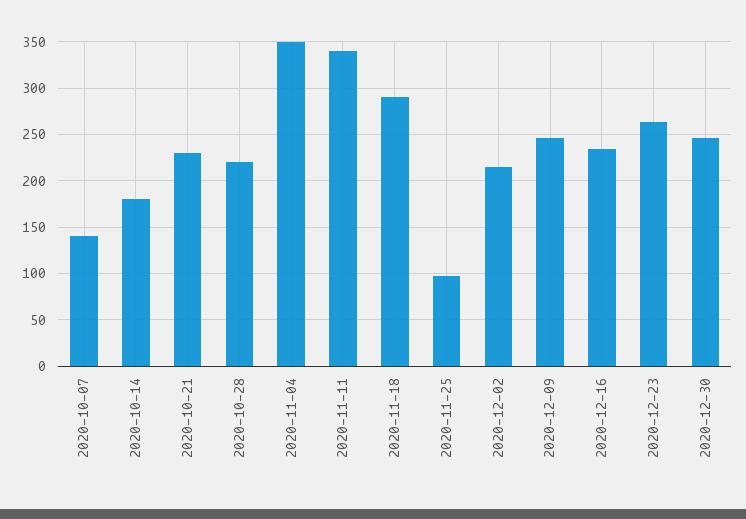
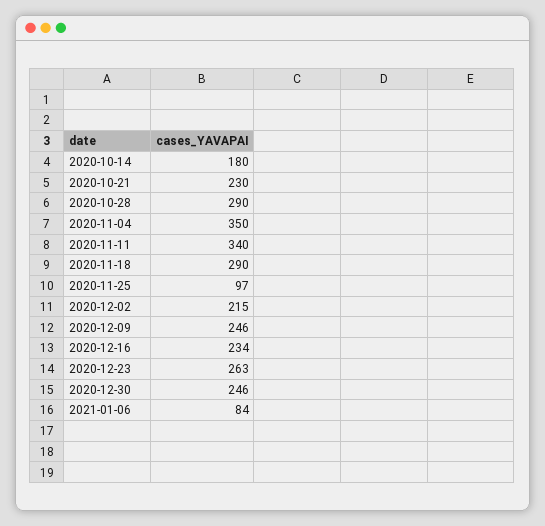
2020-10-07: 140 -> none
2020-10-28: 220 -> 290
2021-01-06: none -> 84

